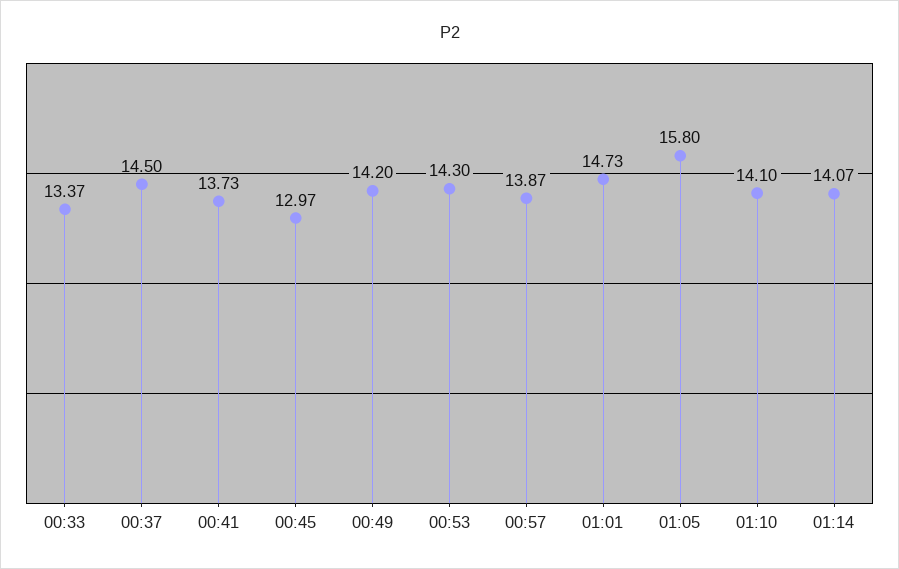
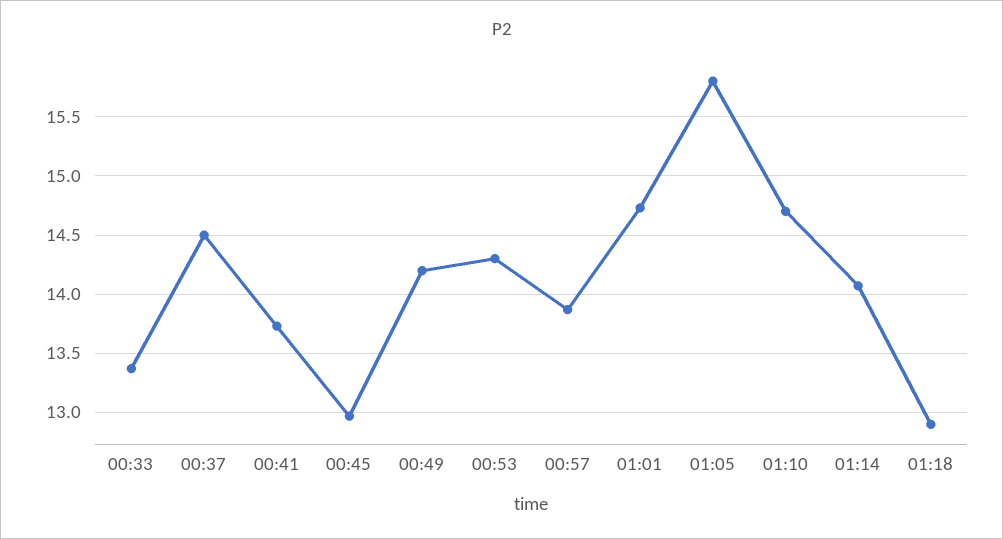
01:10: 14.1 -> 14.7
01:18: none -> 12.9

